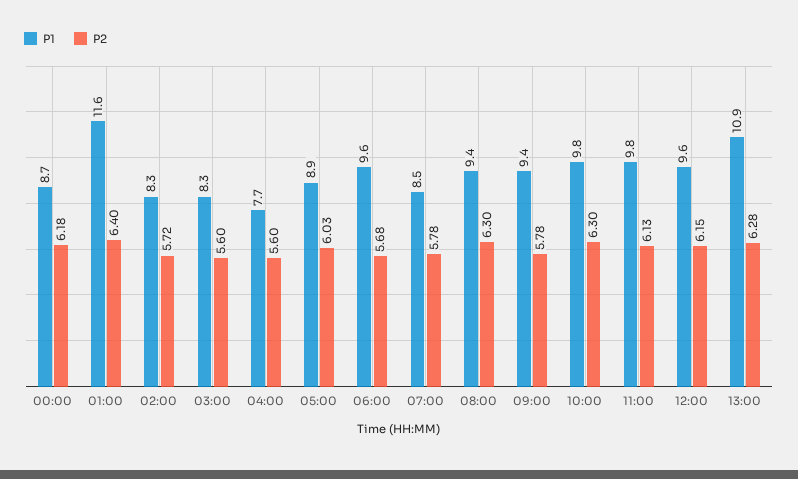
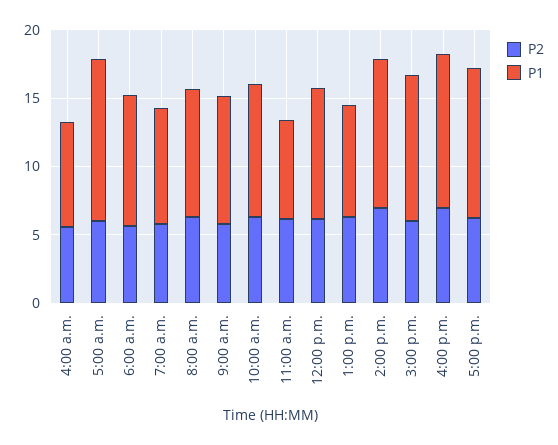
P1, 00:00: 8.7 -> none
P2, 00:00: 6.18 -> none
P1, 01:00: 11.6 -> none
P2, 01:00: 6.4 -> none
P1, 02:00: 8.3 -> none
P2, 02:00: 5.72 -> none
P1, 03:00: 8.3 -> none
P2, 03:00: 5.6 -> none
P1, 05:00: 8.9 -> 12
P1, 11:00: 9.8 -> 7
P1, 13:00: 10.9 -> 8
P2, 2:00 p.m.: none -> 7
P1, 2:00 p.m.: none -> 11
P2, 3:00 p.m.: none -> 6
P1, 3:00 p.m.: none -> 11
P2, 4:00 p.m.: none -> 7
P1, 4:00 p.m.: none -> 11
P2, 5:00 p.m.: none -> 6
P1, 5:00 p.m.: none -> 11

